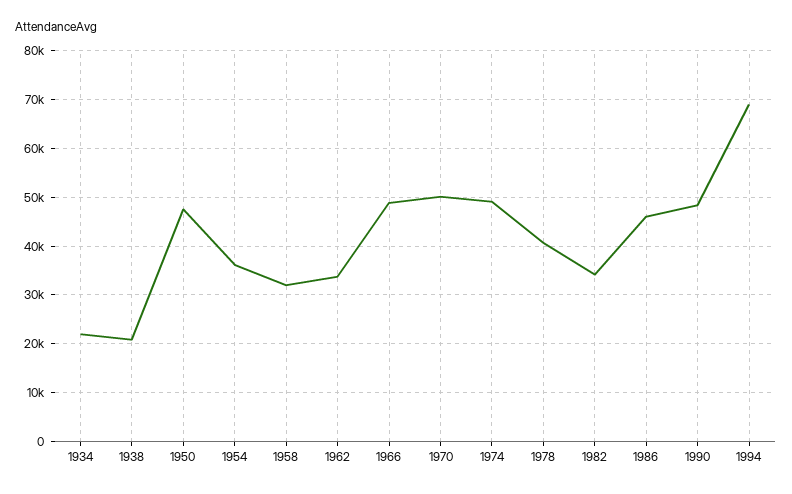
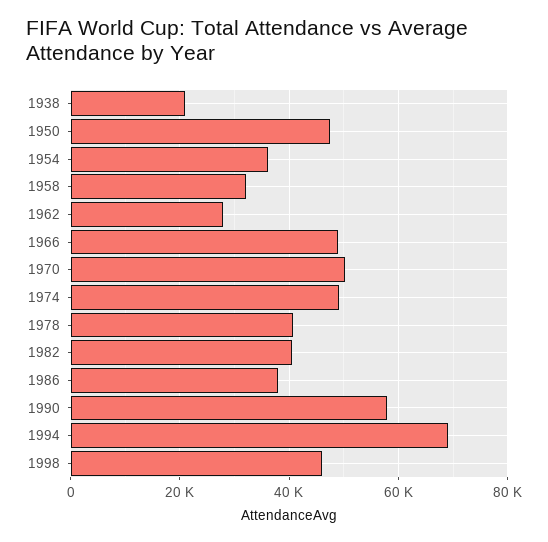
1934: 22000 -> none
1962: 34000 -> 28000
1982: 34000 -> 40000
1986: 46000 -> 38000
1990: 48000 -> 58000
1998: none -> 46000

